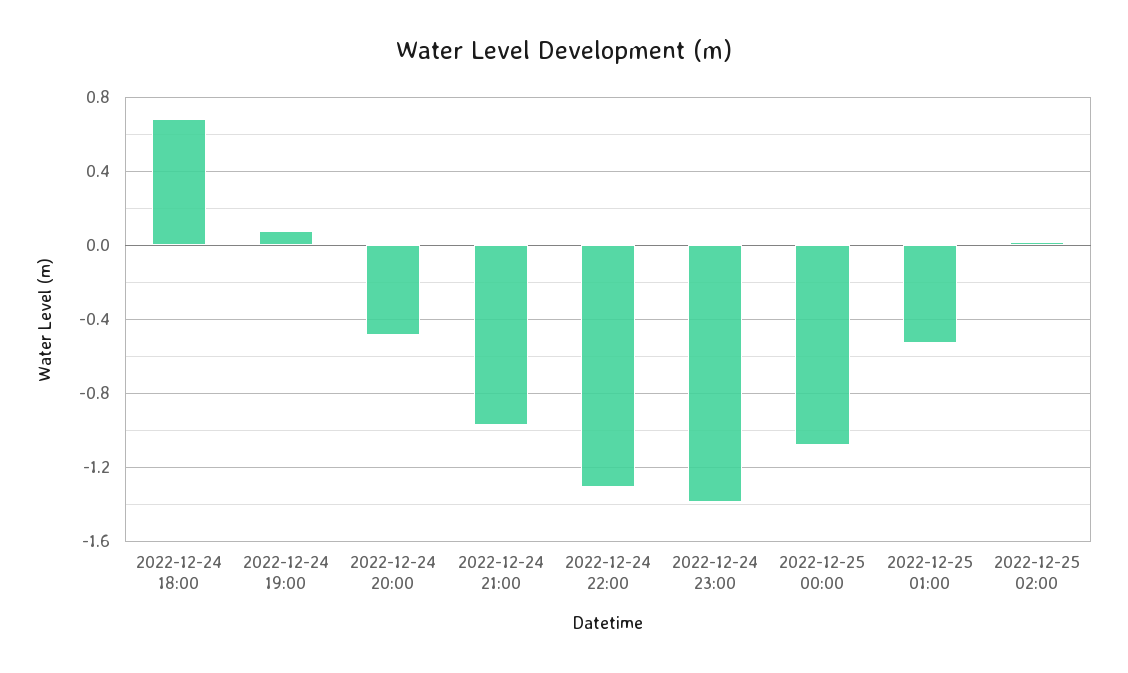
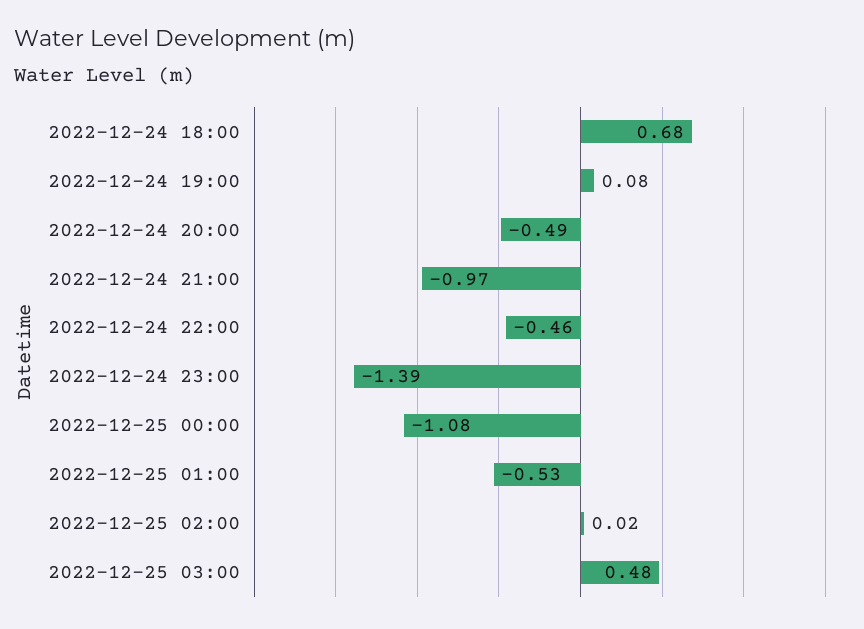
2022-12-24 22:00: -1.3 -> -0.46
2022-12-25 03:00: none -> 0.48

